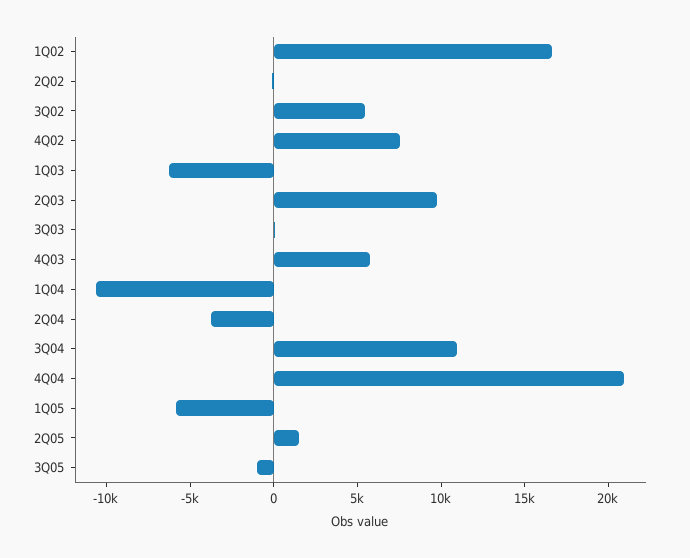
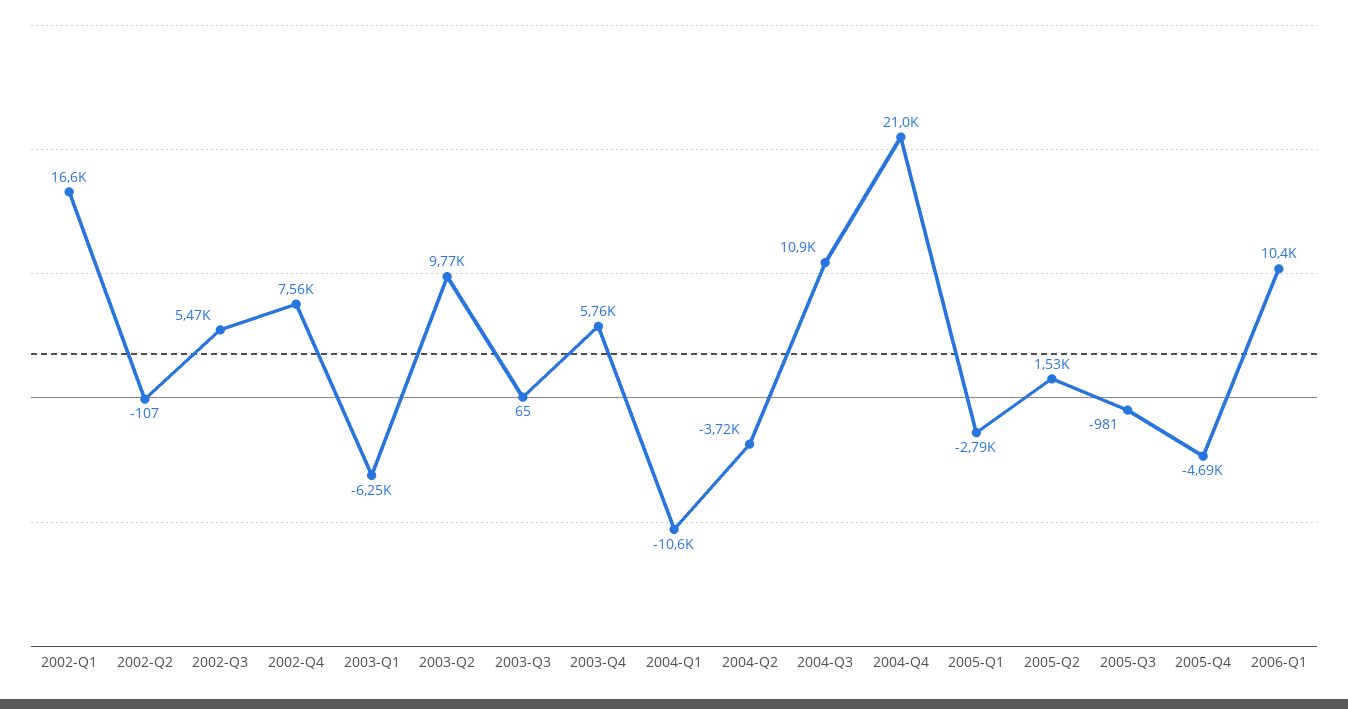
1Q05: -6000 -> -2790
2005-Q4: none -> -4690
2006-Q1: none -> 10400

